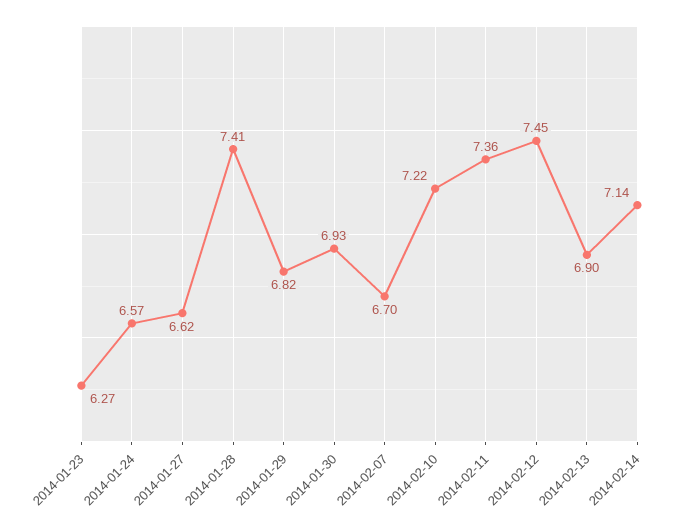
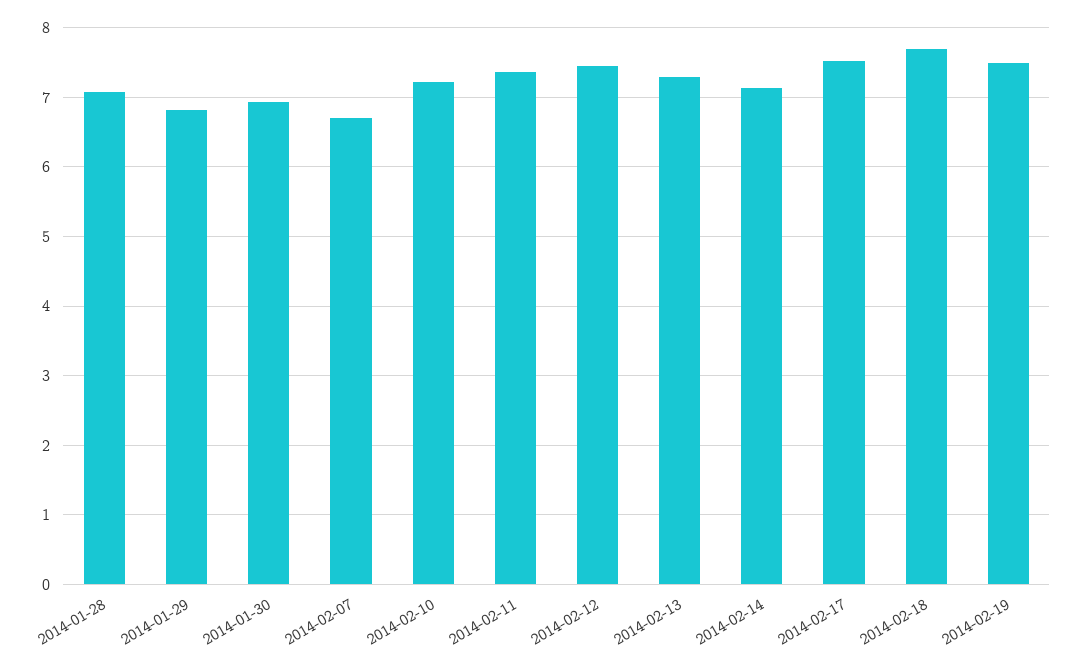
2014-01-23: 6.27 -> none
2014-01-24: 6.57 -> none
2014-01-27: 6.62 -> none
2014-01-28: 7.41 -> 7.1
2014-02-13: 6.9 -> 7.3
2014-02-17: none -> 7.5
2014-02-18: none -> 7.7
2014-02-19: none -> 7.5

